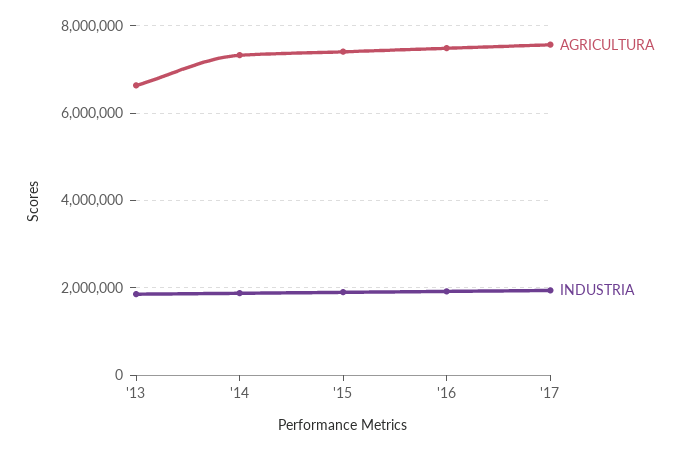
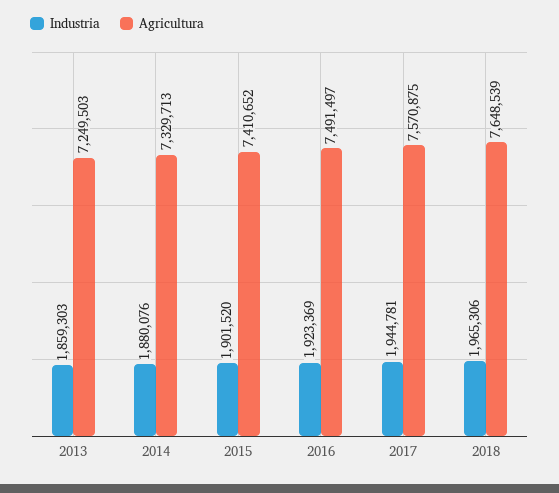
AGRICULTURA, '13: 6600000 -> 7249503
INDUSTRIA, 2018: none -> 1965306
AGRICULTURA, 2018: none -> 7648539

